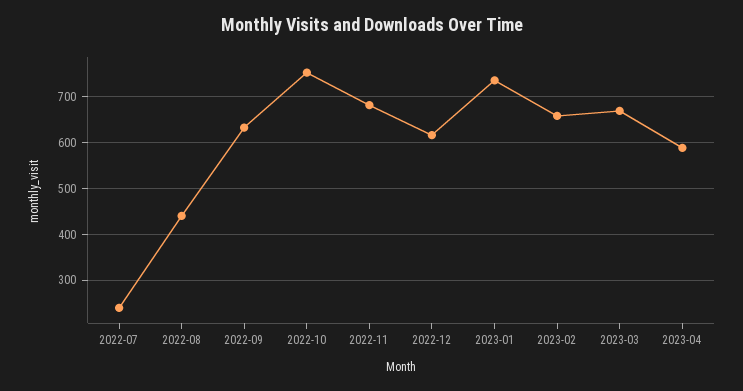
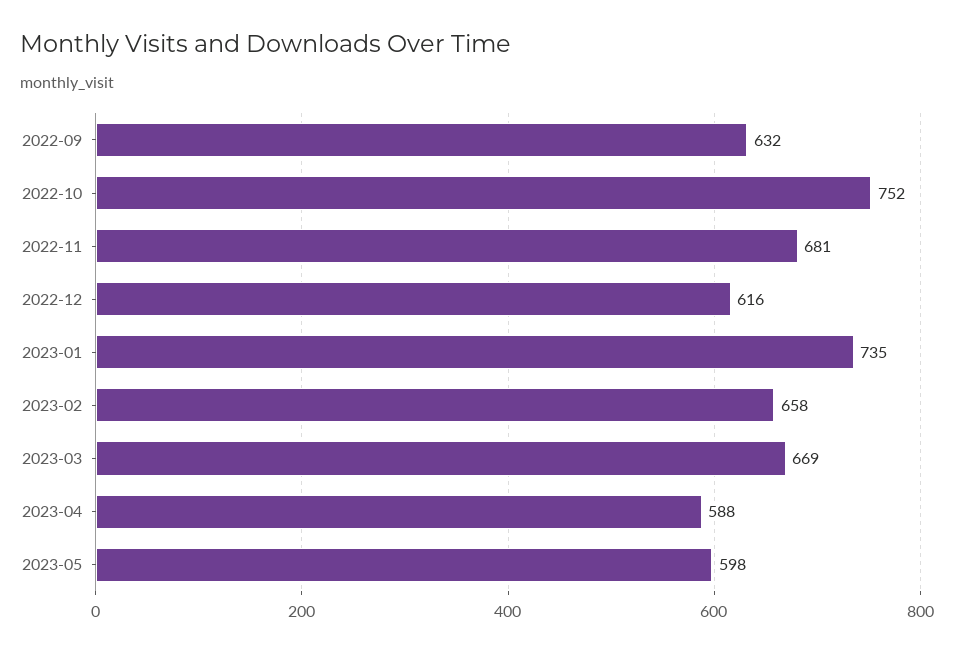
2022-07: 240 -> none
2022-08: 440 -> none
2023-05: none -> 598

